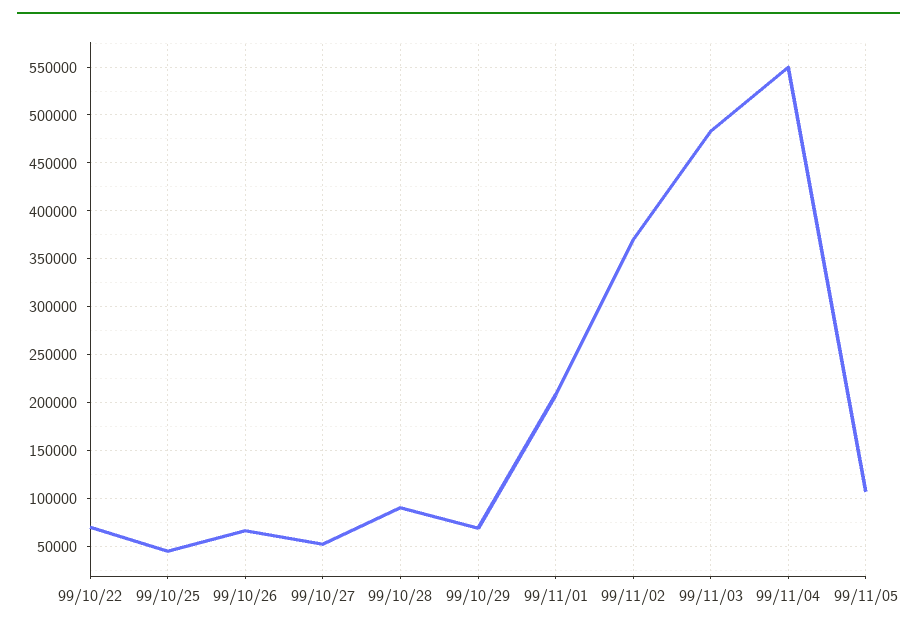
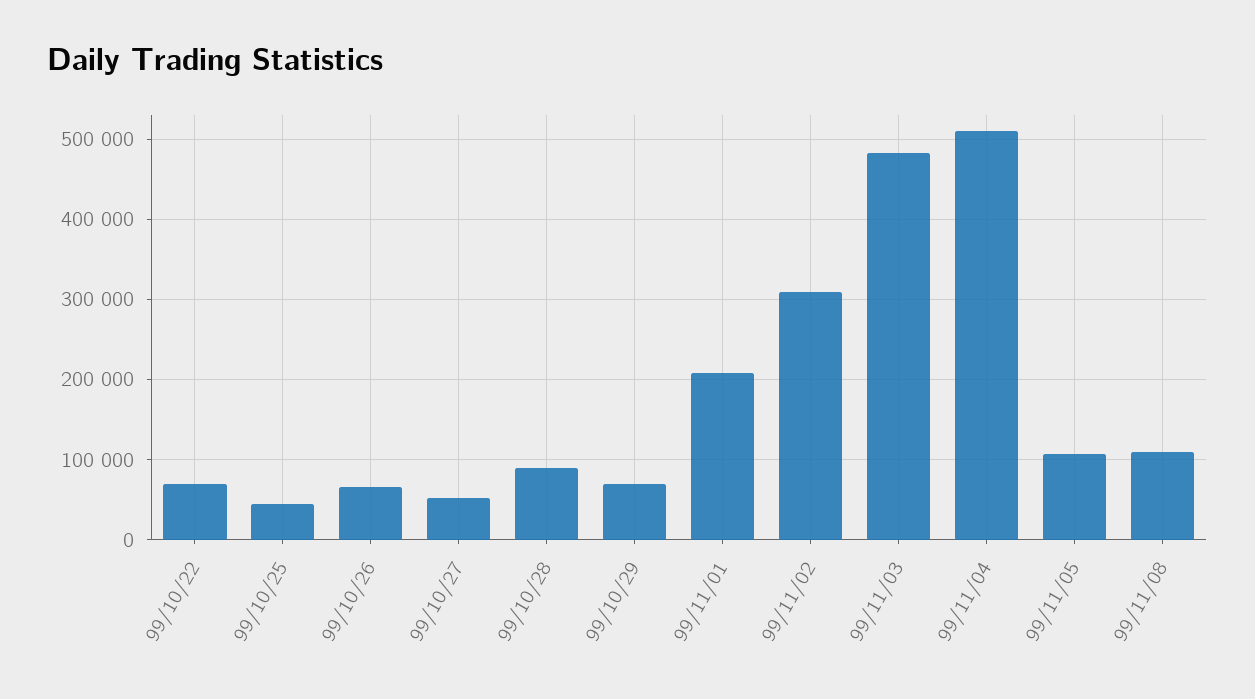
99/11/02: 370000 -> 310000
99/11/04: 550000 -> 510000
99/11/08: none -> 110000

